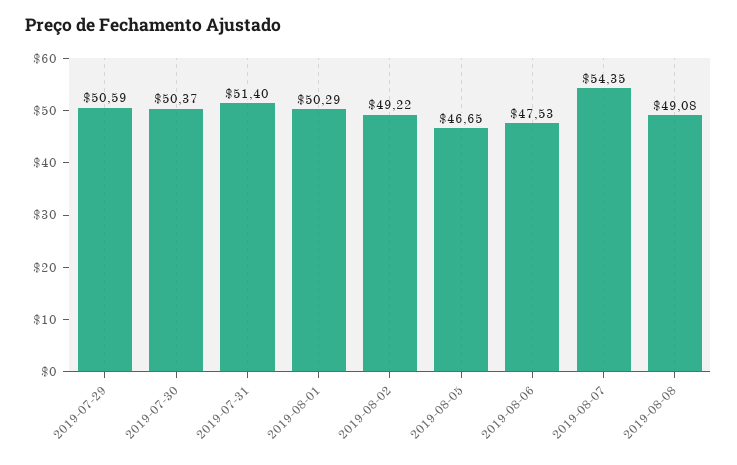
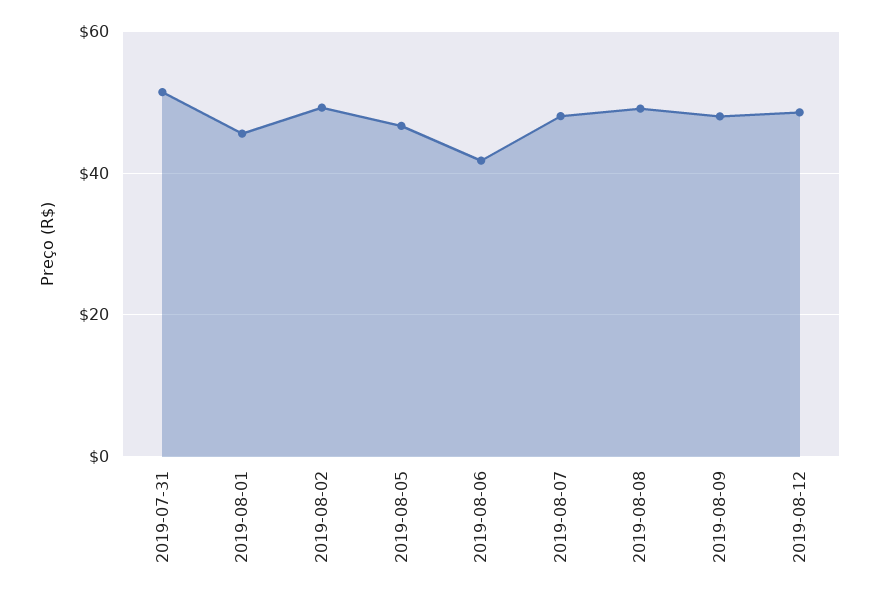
2019-07-29: 50.59 -> none
2019-07-30: 50.37 -> none
2019-08-01: 50.29 -> 46
2019-08-06: 47.53 -> 42
2019-08-07: 54.35 -> 48
2019-08-09: none -> 48
2019-08-12: none -> 48

